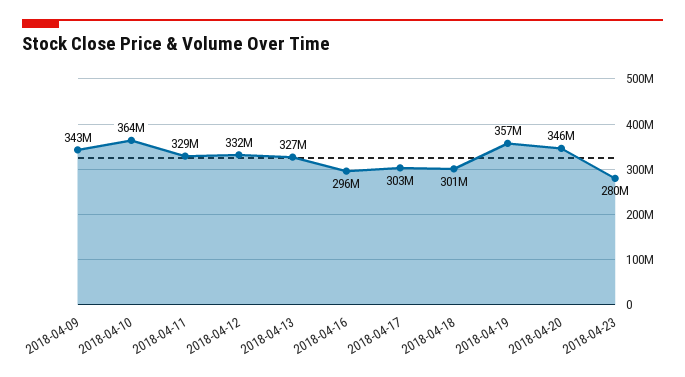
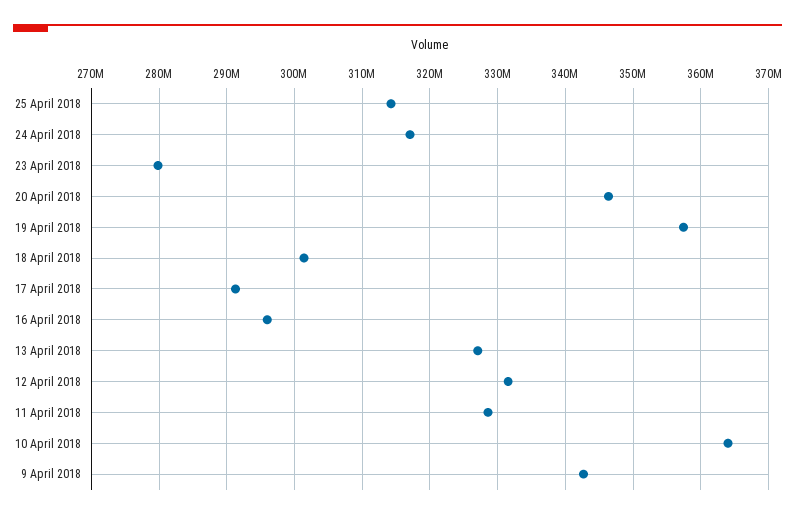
2018-04-17: 303000000 -> 291000000
25 April 2018: none -> 314000000
24 April 2018: none -> 317000000

